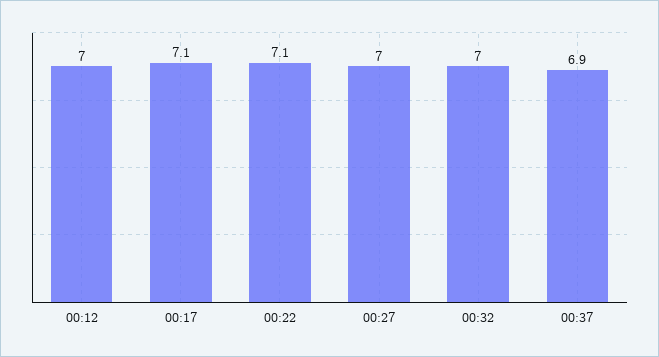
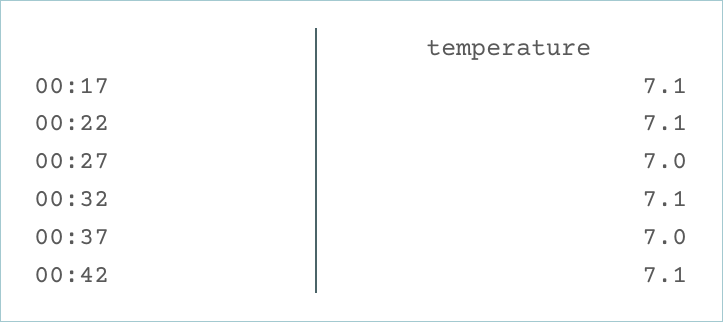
00:12: 7 -> none
00:32: 7 -> 7.1
00:37: 6.9 -> 7
00:42: none -> 7.1

